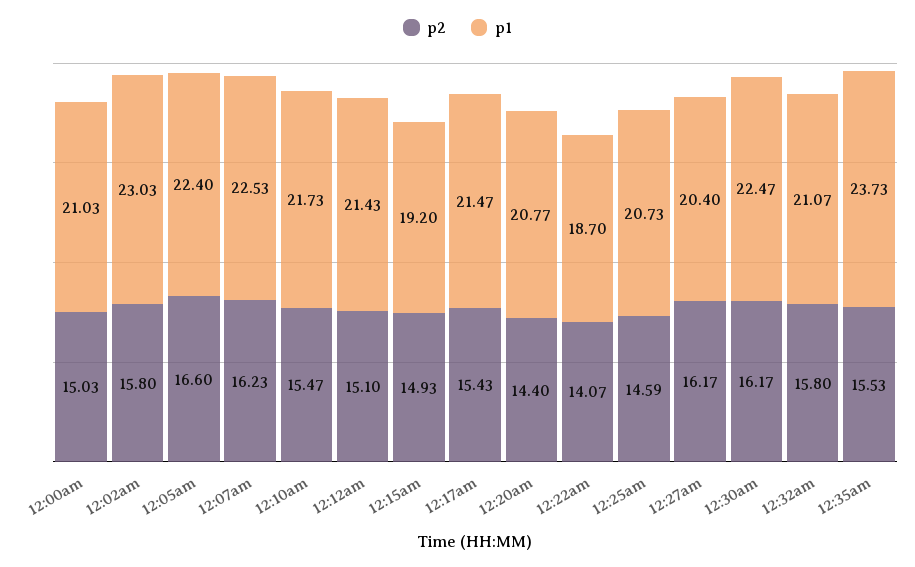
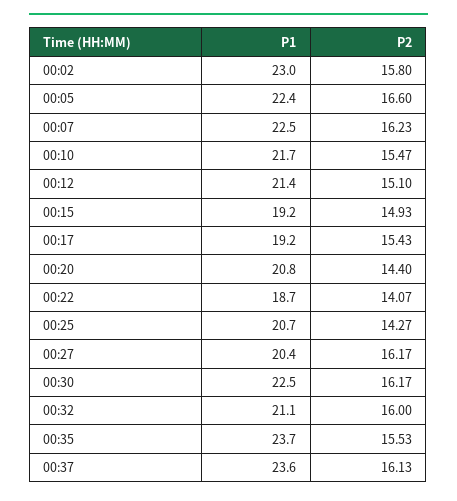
p2, 12:00am: 15.03 -> none
p1, 12:00am: 21.03 -> none
p1, 12:17am: 21.47 -> 19.2
p2, 12:25am: 14.59 -> 14.27
p2, 12:32am: 15.8 -> 16
p1, 00:37: none -> 23.6
p2, 00:37: none -> 16.13

